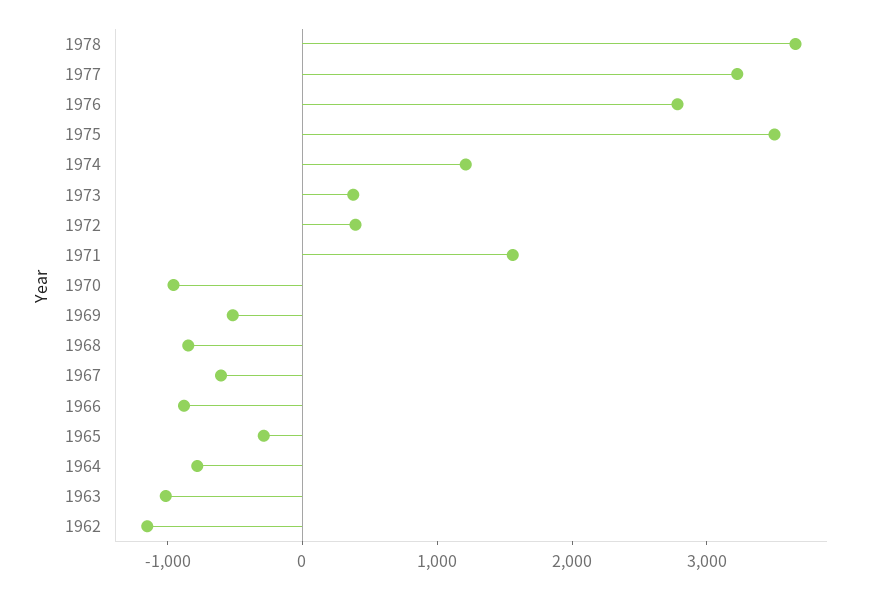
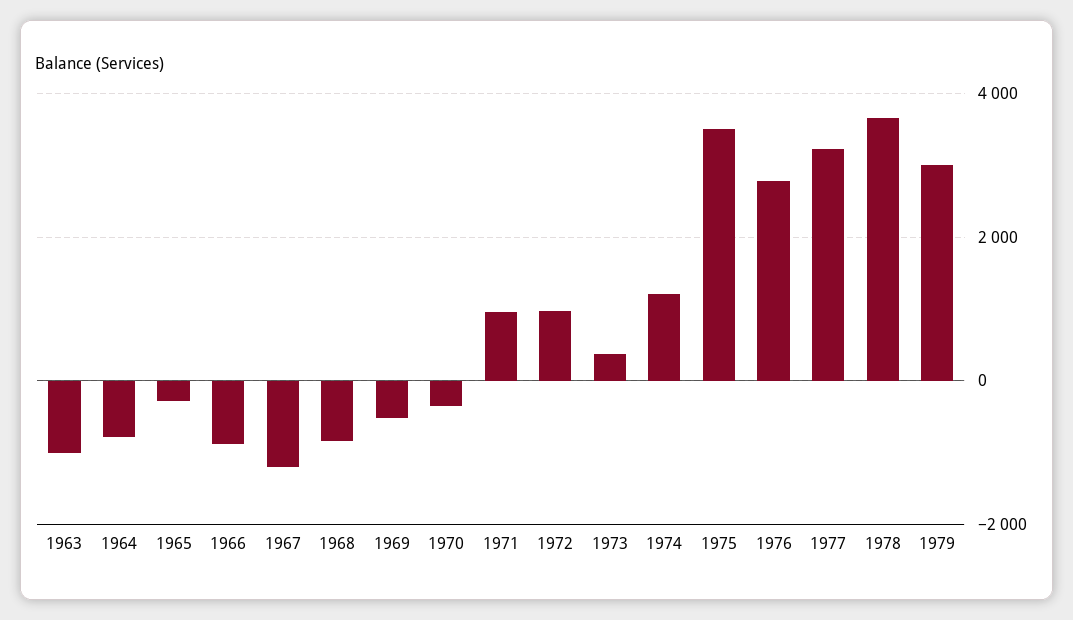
1972: 400 -> 1000
1971: 1600 -> 1000
1970: -1000 -> -400
1967: -600 -> -1200
1962: -1200 -> none
1979: none -> 3000

